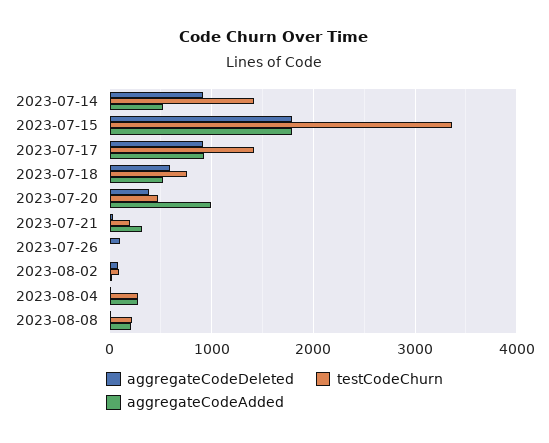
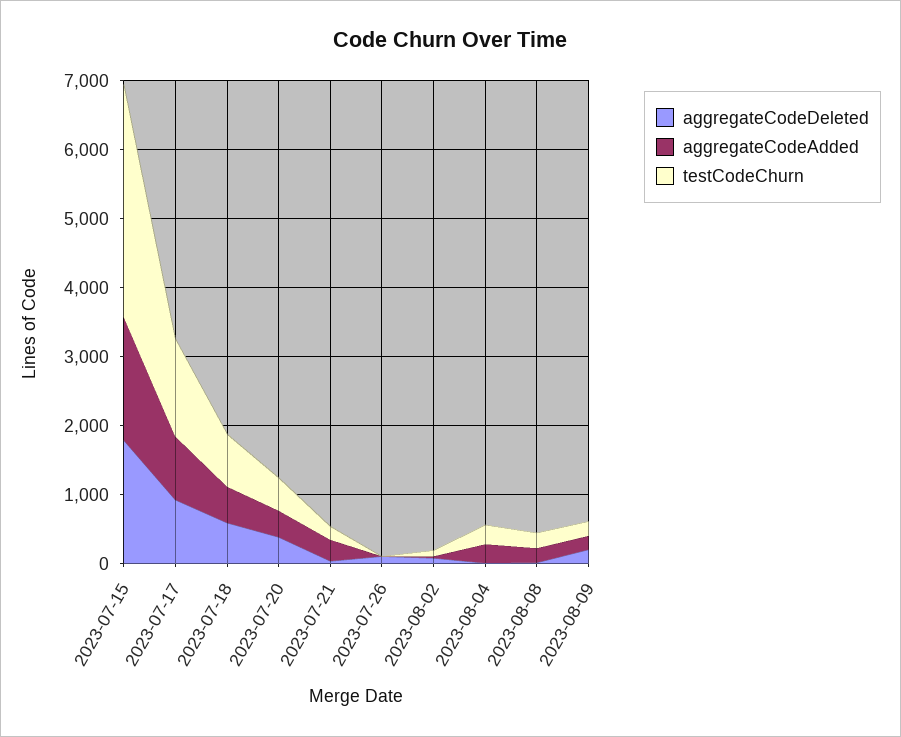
aggregateCodeDeleted, 2023-07-14: 900 -> none
testCodeChurn, 2023-07-14: 1400 -> none
aggregateCodeAdded, 2023-07-14: 500 -> none
aggregateCodeAdded, 2023-07-20: 1000 -> 400
aggregateCodeDeleted, 2023-08-09: none -> 200
aggregateCodeAdded, 2023-08-09: none -> 200
testCodeChurn, 2023-08-09: none -> 200

